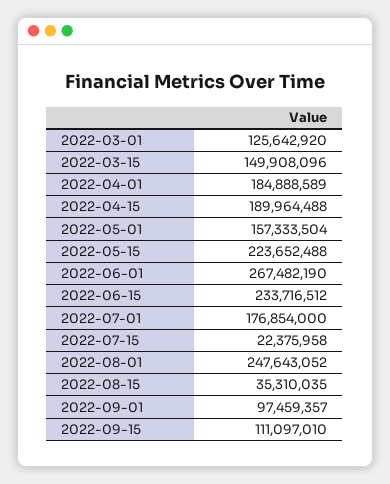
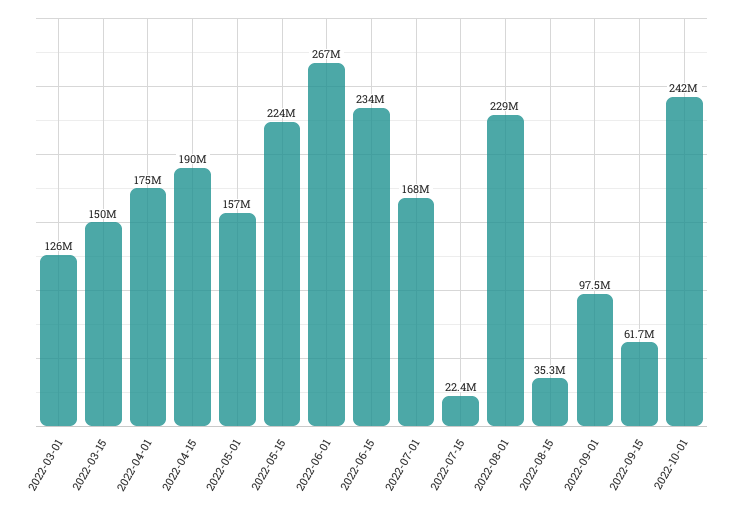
2022-04-01: 184888589 -> 175000000
2022-07-01: 176854000 -> 168000000
2022-08-01: 247643052 -> 229000000
2022-09-15: 111097010 -> 61700000
2022-10-01: none -> 242000000

